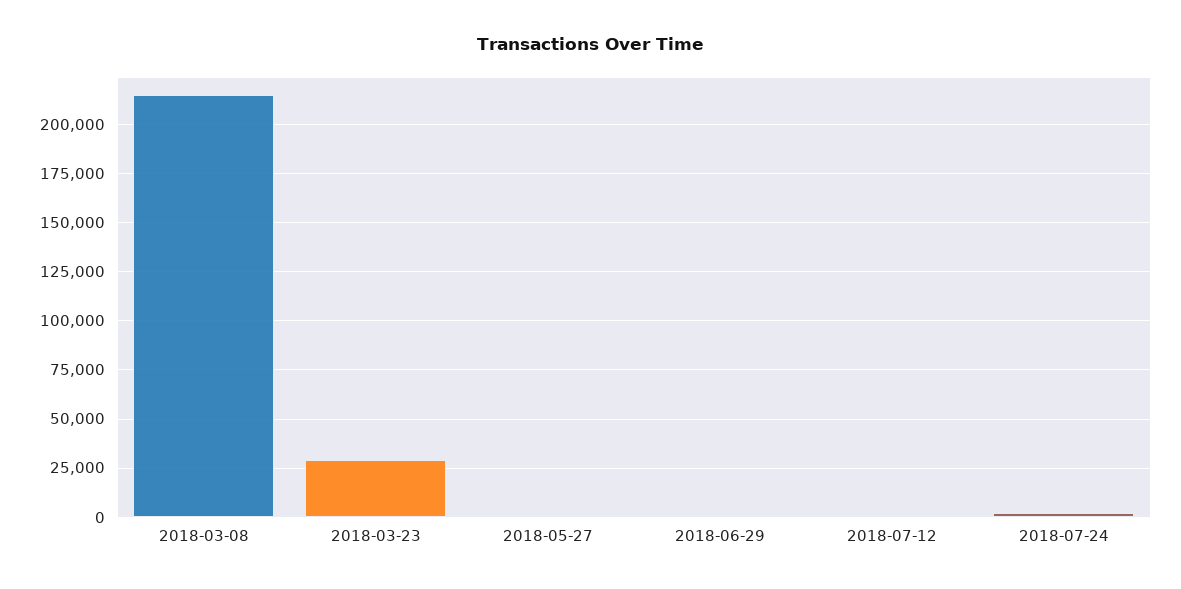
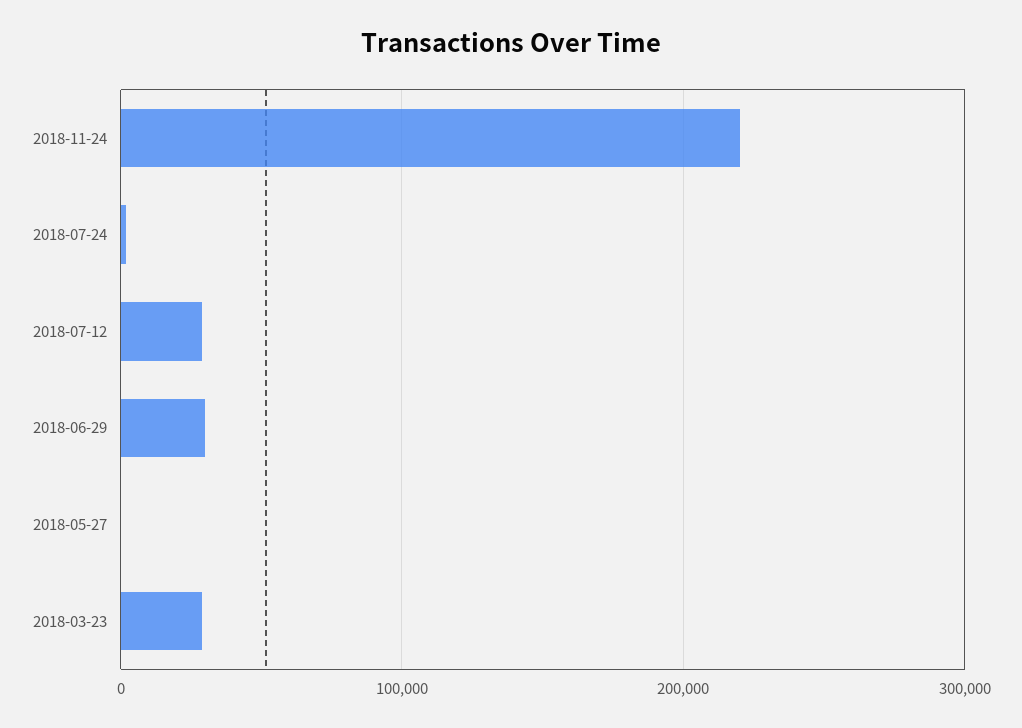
2018-03-08: 215000 -> none
2018-06-29: 0 -> 30000
2018-07-12: 0 -> 30000
2018-11-24: none -> 220000

